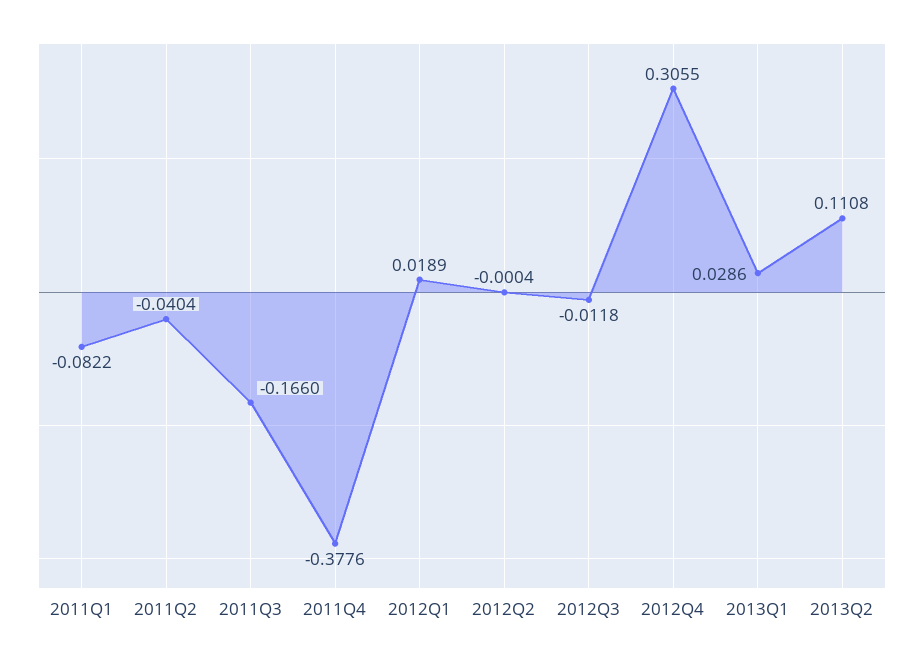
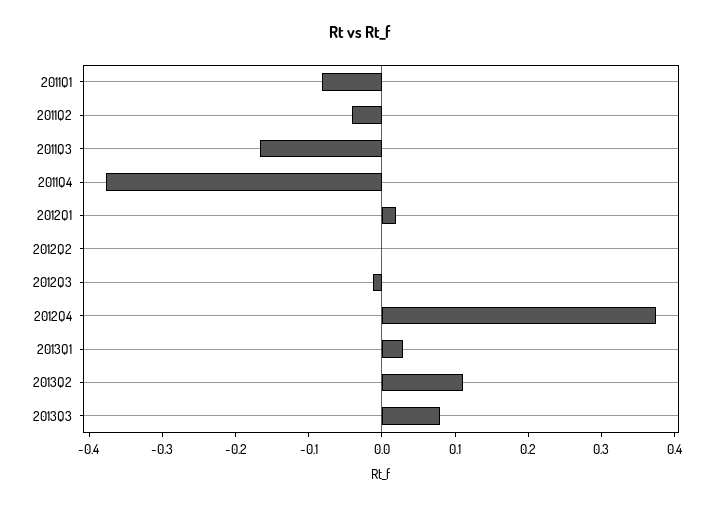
2012Q4: 0.3055 -> 0.38
2013Q3: none -> 0.08

